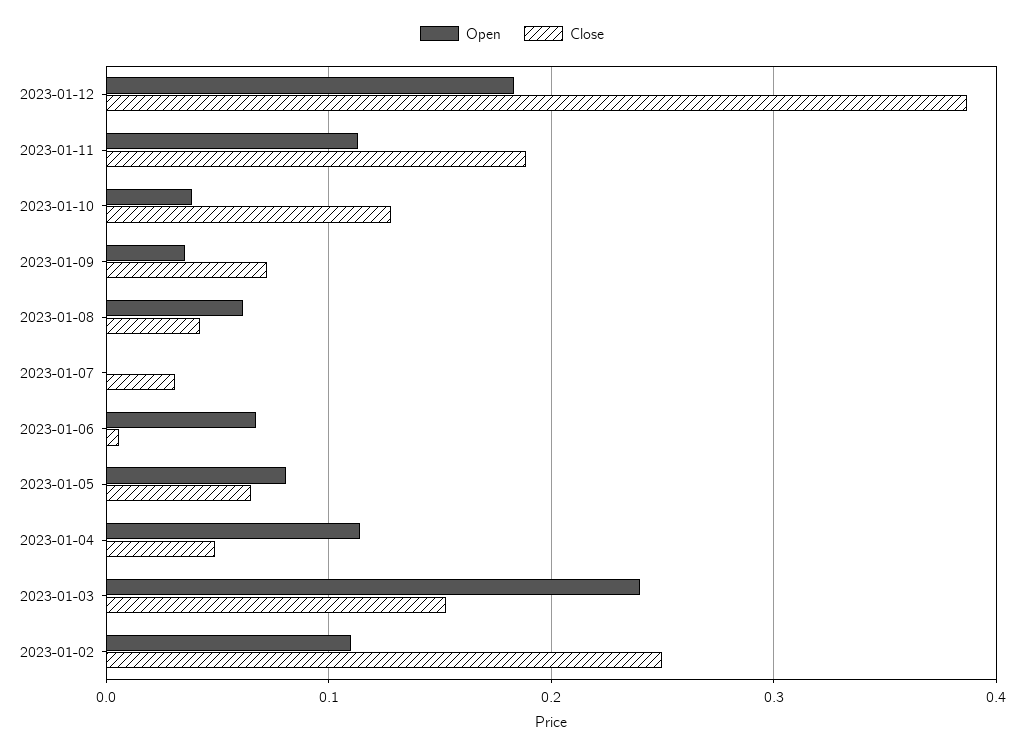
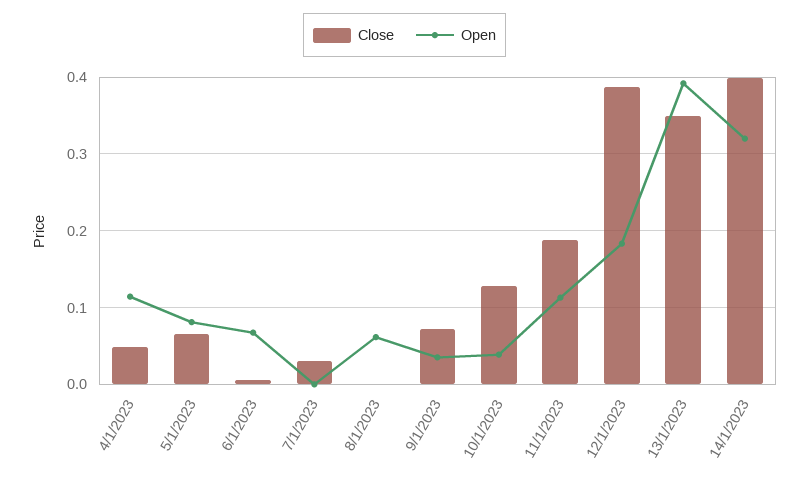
Close, 2023-01-08: 0.04 -> 0
Open, 2023-01-03: 0.24 -> none
Close, 2023-01-03: 0.15 -> none
Open, 2023-01-02: 0.11 -> none
Close, 2023-01-02: 0.25 -> none
Close, 13/1/2023: none -> 0.35
Open, 13/1/2023: none -> 0.39
Close, 14/1/2023: none -> 0.4
Open, 14/1/2023: none -> 0.32

